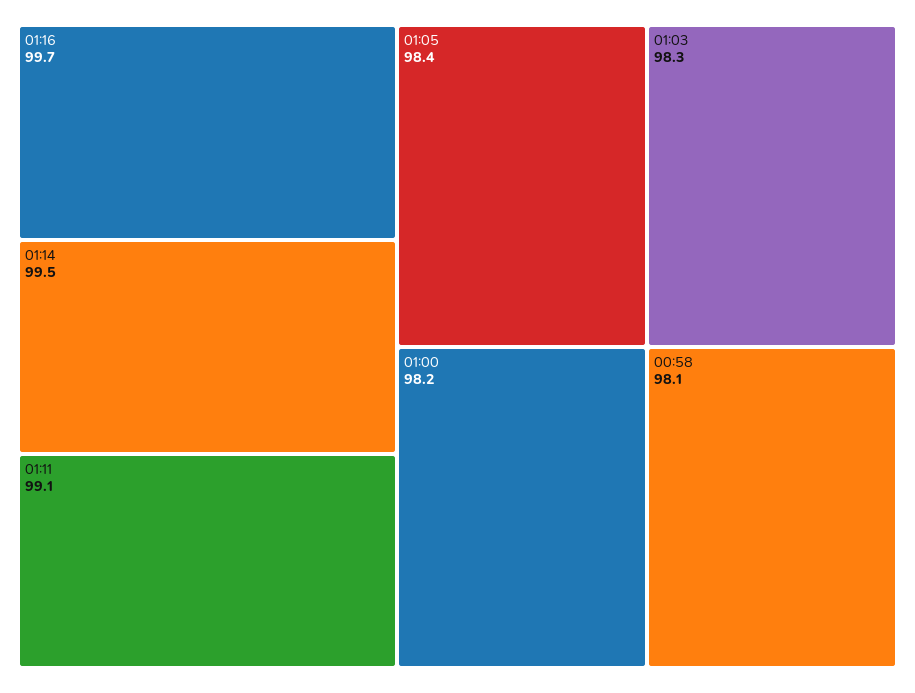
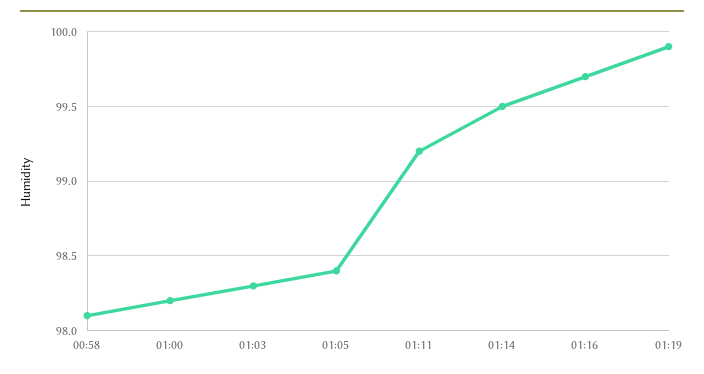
01:11: 99.1 -> 99.2
01:19: none -> 99.9

